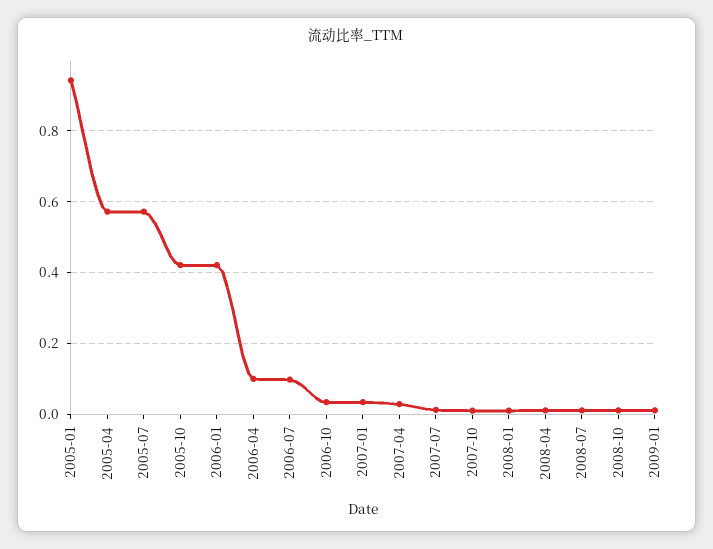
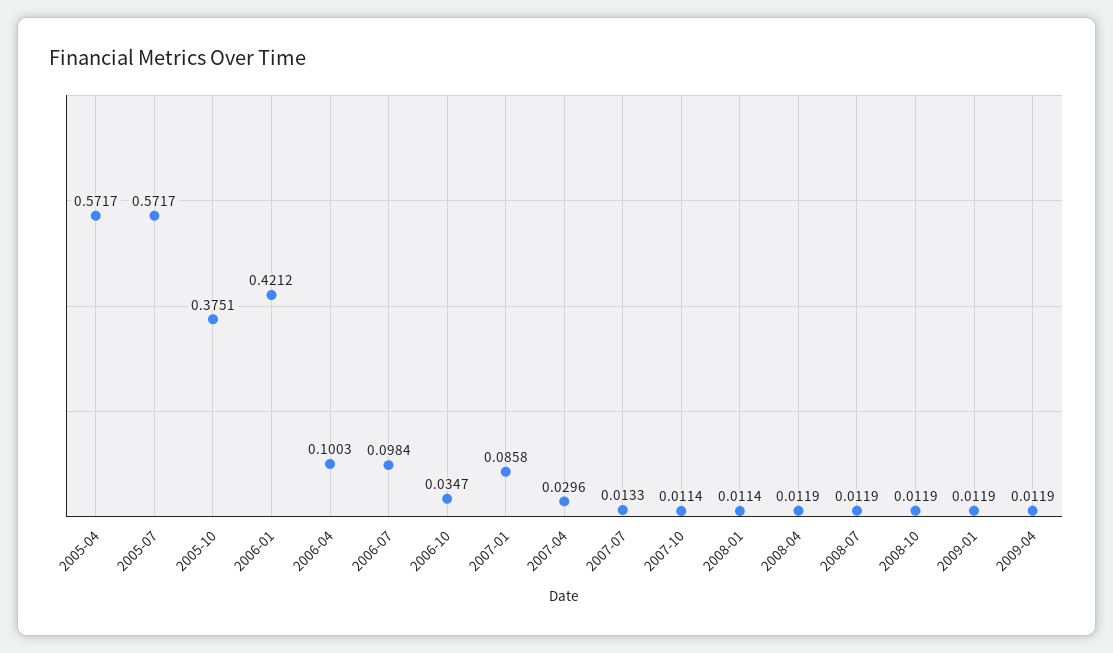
2005-01: 0.94 -> none
2005-10: 0.42 -> 0.3751
2007-01: 0.04 -> 0.0858
2009-04: none -> 0.0119

